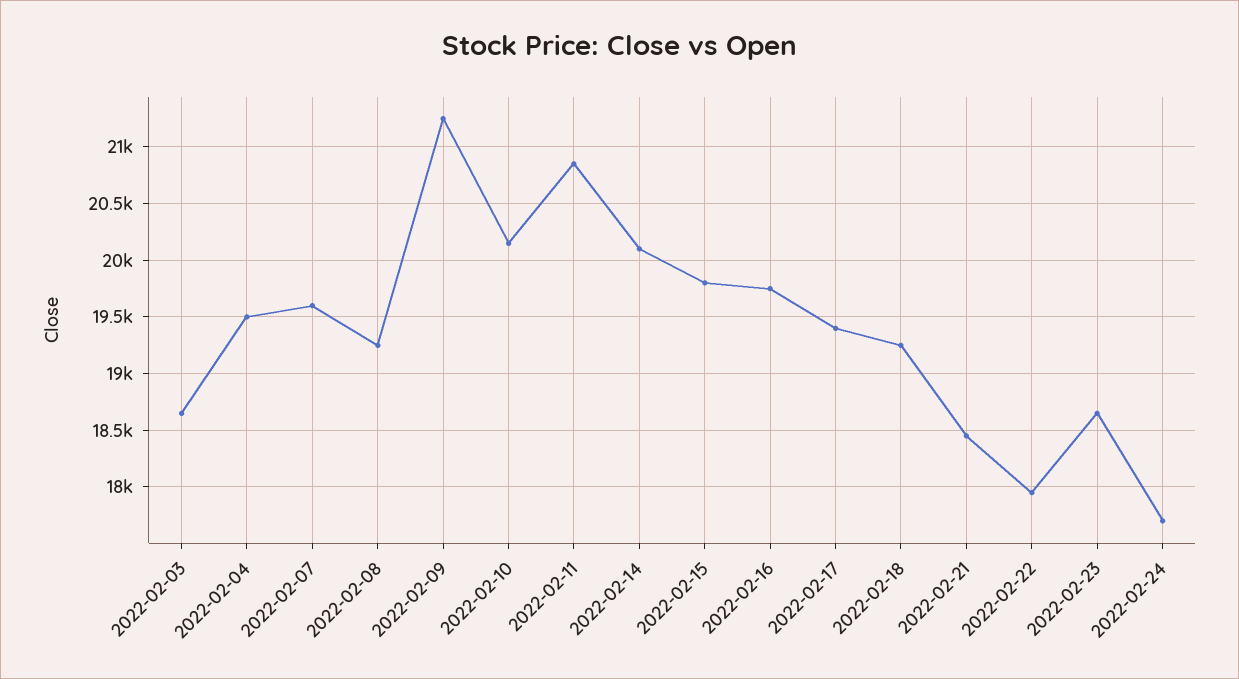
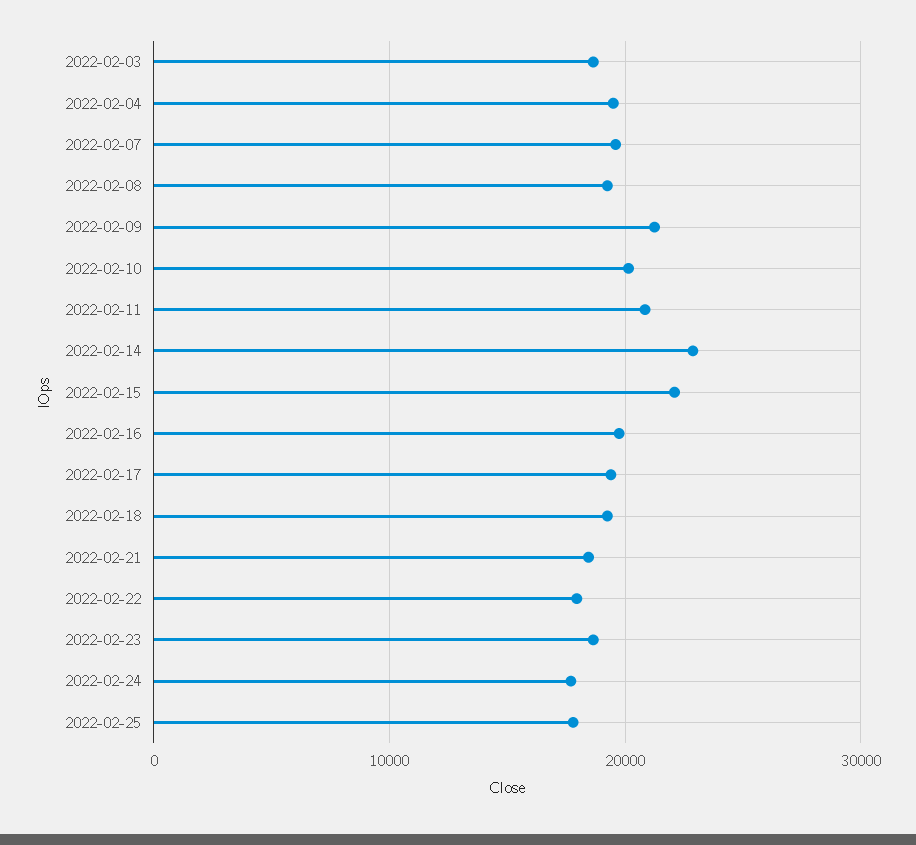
2022-02-14: 20100 -> 23000
2022-02-15: 19800 -> 22000
2022-02-25: none -> 18000

